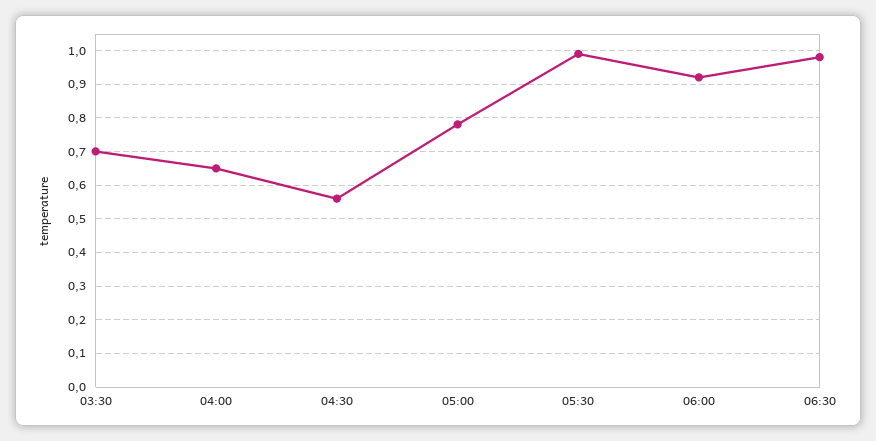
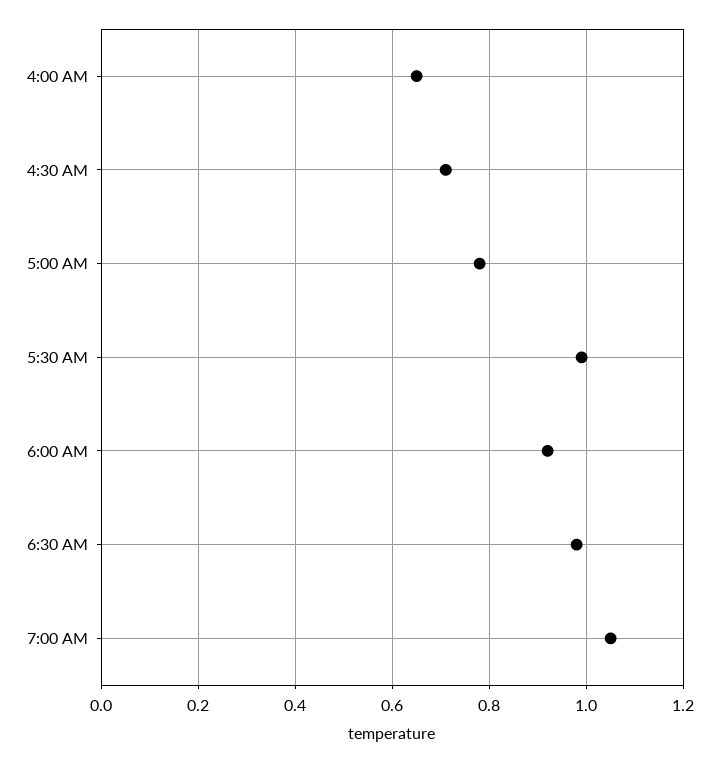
03:30: 0.7 -> none
04:30: 0.55 -> 0.7
7:00 AM: none -> 1.05

